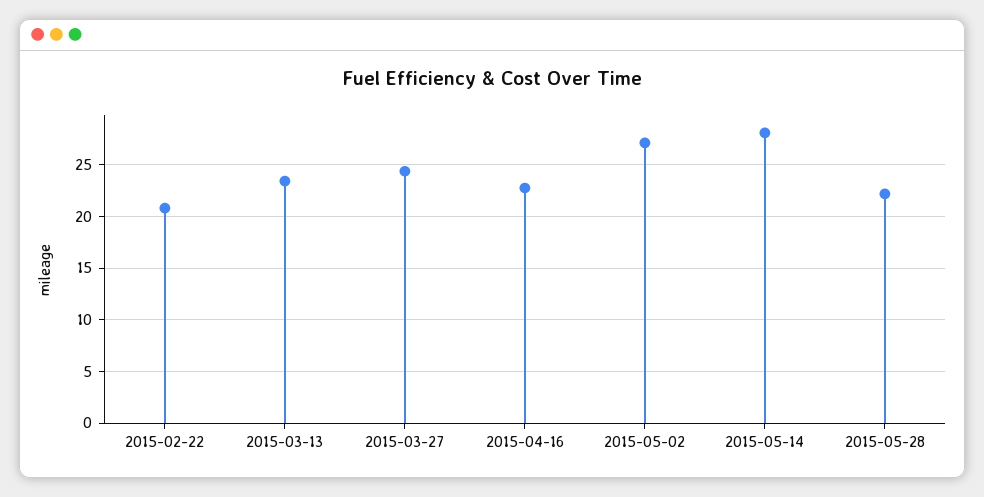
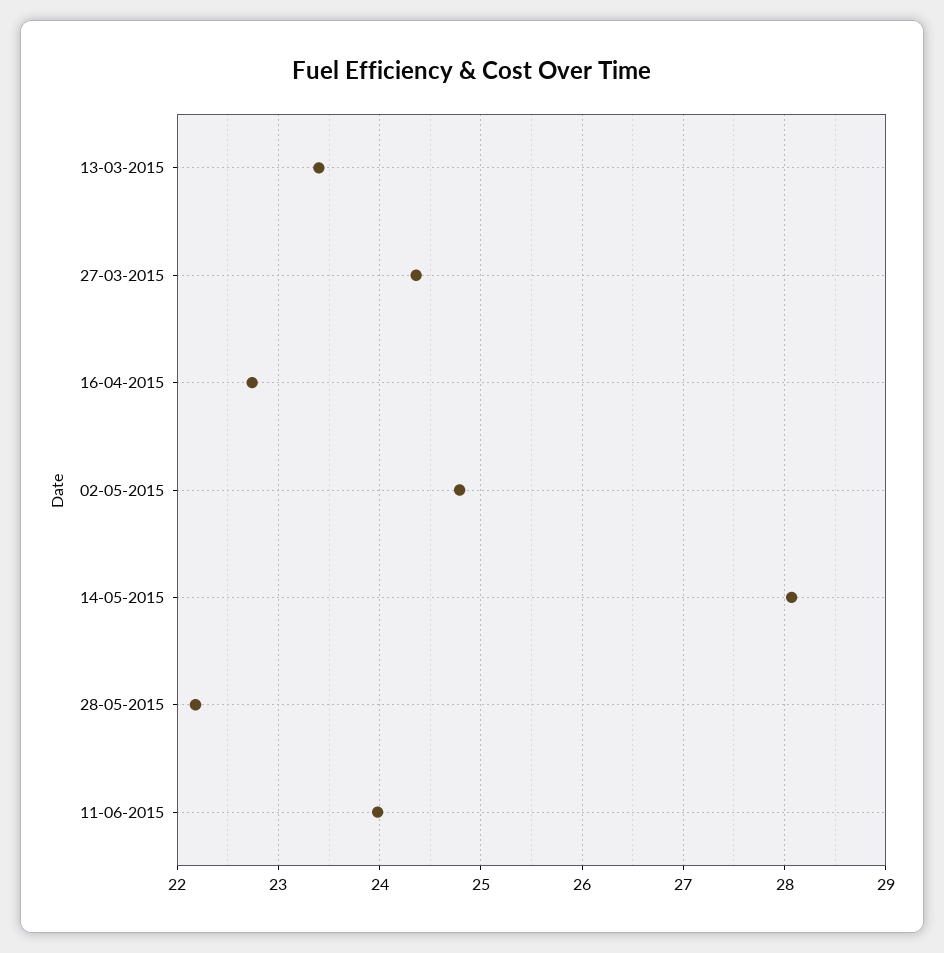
2015-02-22: 21 -> none
2015-05-02: 27 -> 24.8
11-06-2015: none -> 24

